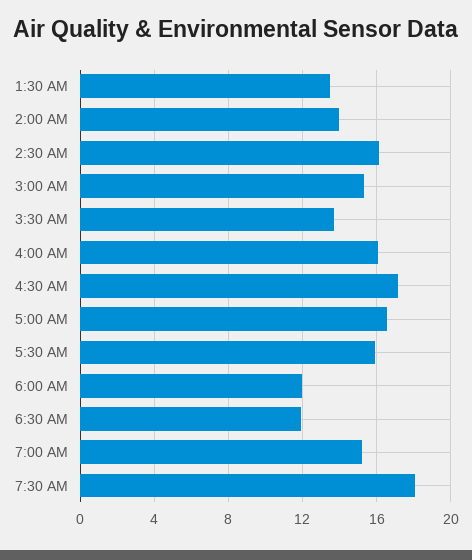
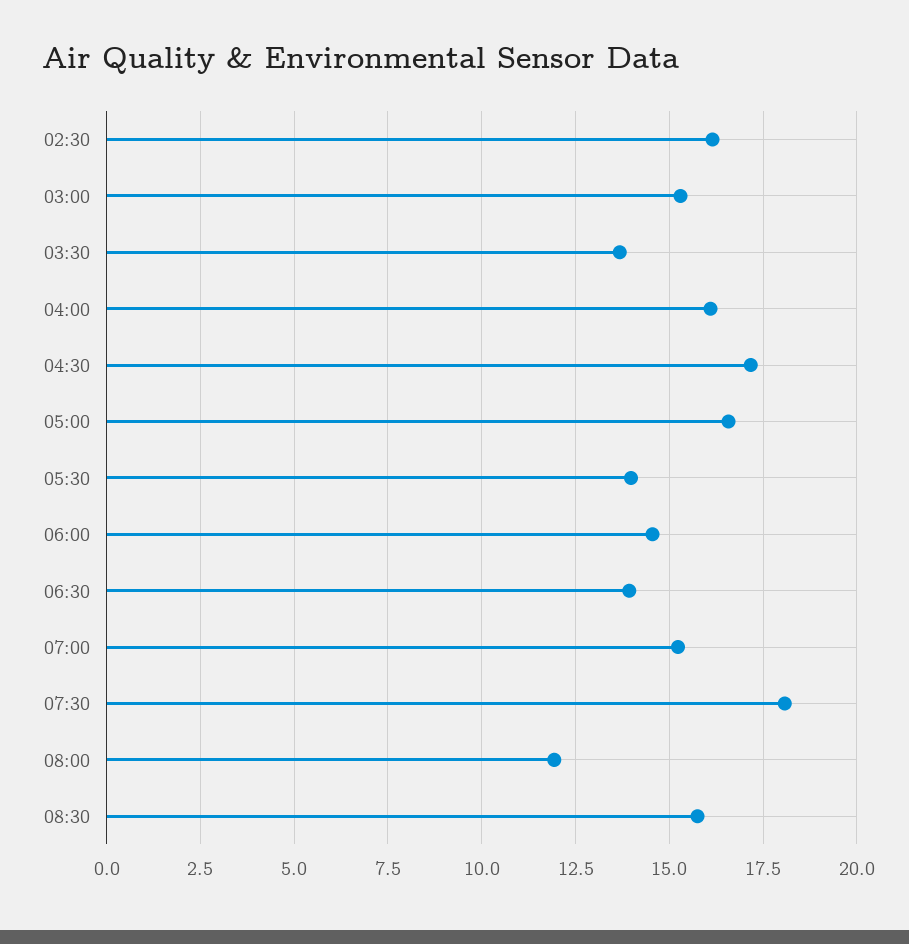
1:30 AM: 13.5 -> none
2:00 AM: 14 -> none
5:30 AM: 16 -> 14
6:00 AM: 12 -> 14.5
6:30 AM: 12 -> 14
08:00: none -> 12
08:30: none -> 15.75

